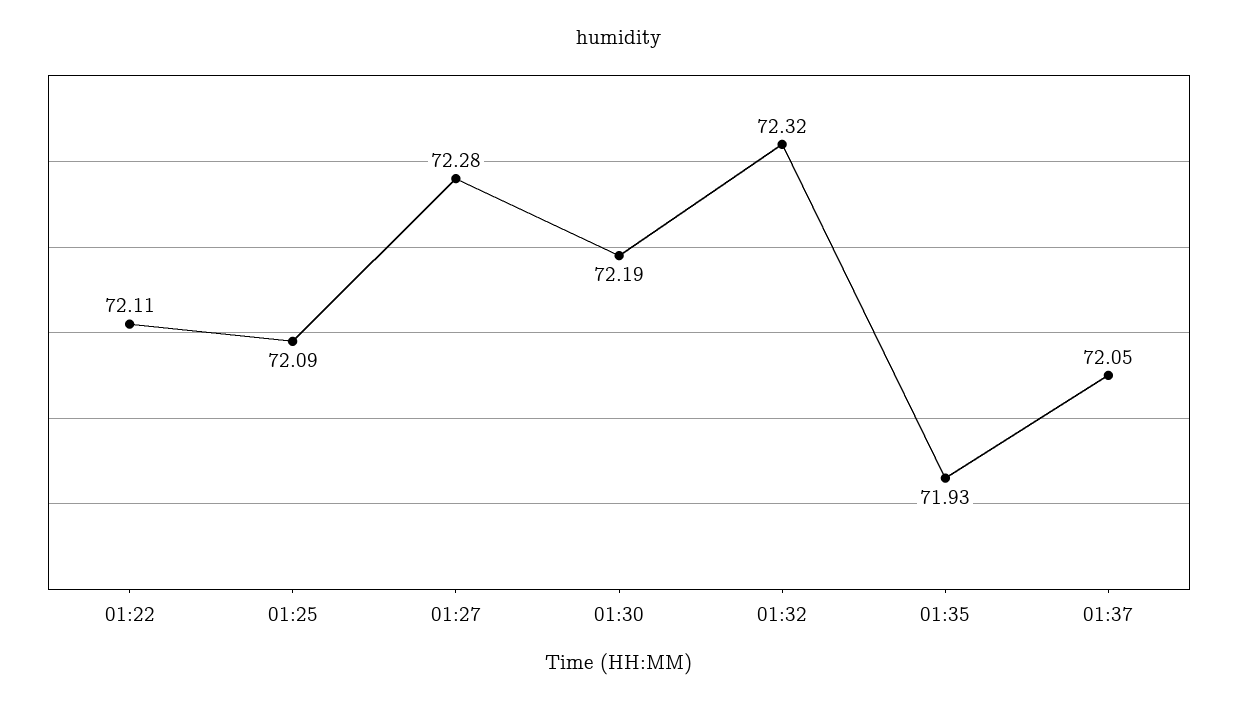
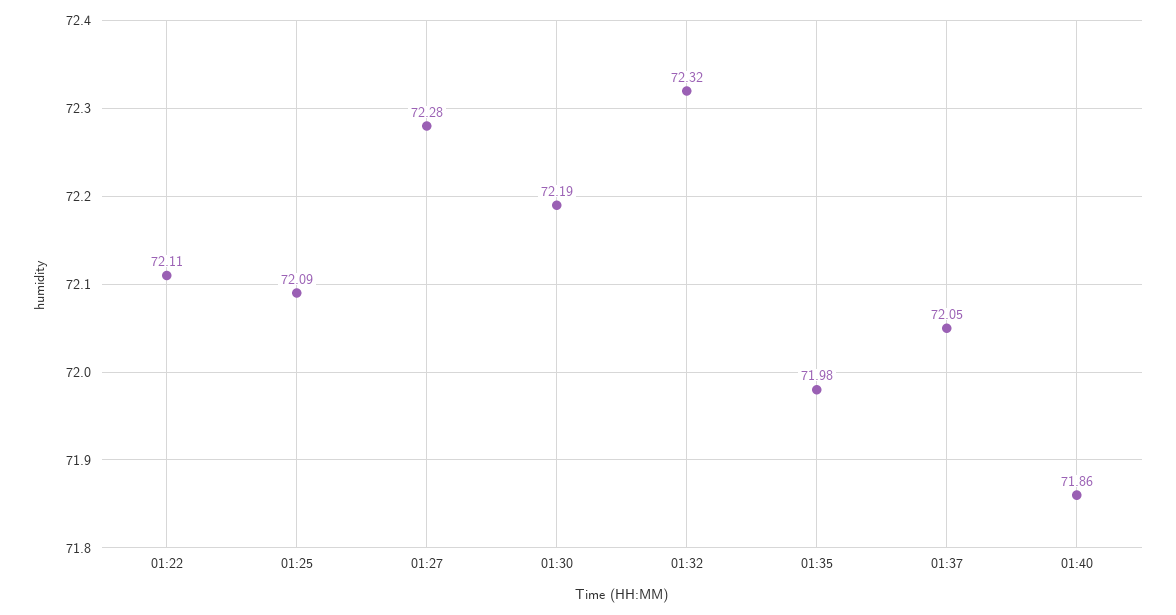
01:35: 71.93 -> 71.98
01:40: none -> 71.86

